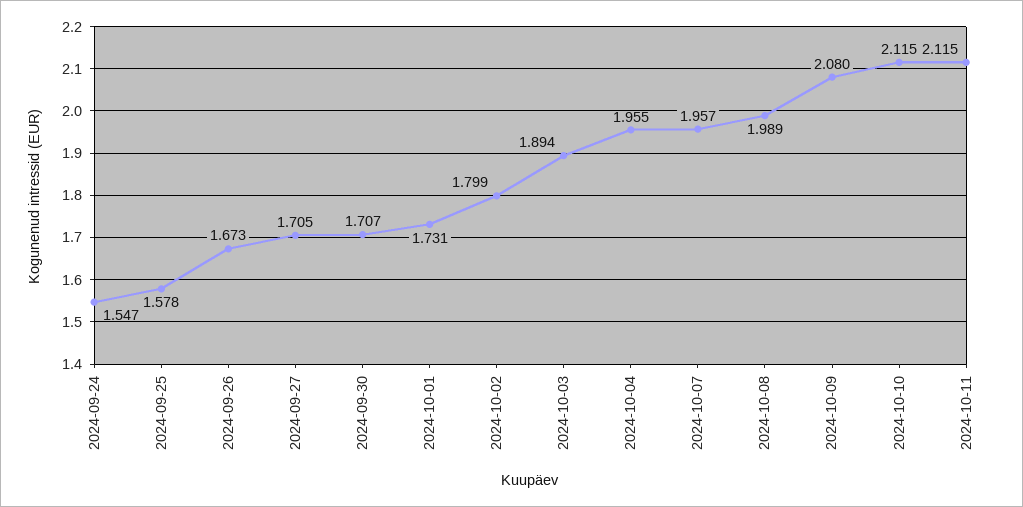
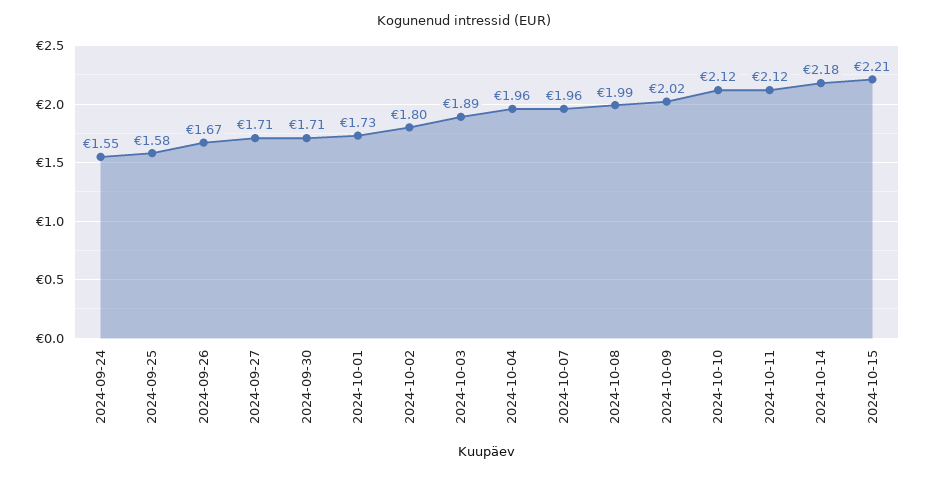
2024-10-09: 2.08 -> 2.02
2024-10-14: none -> 2.18
2024-10-15: none -> 2.21

